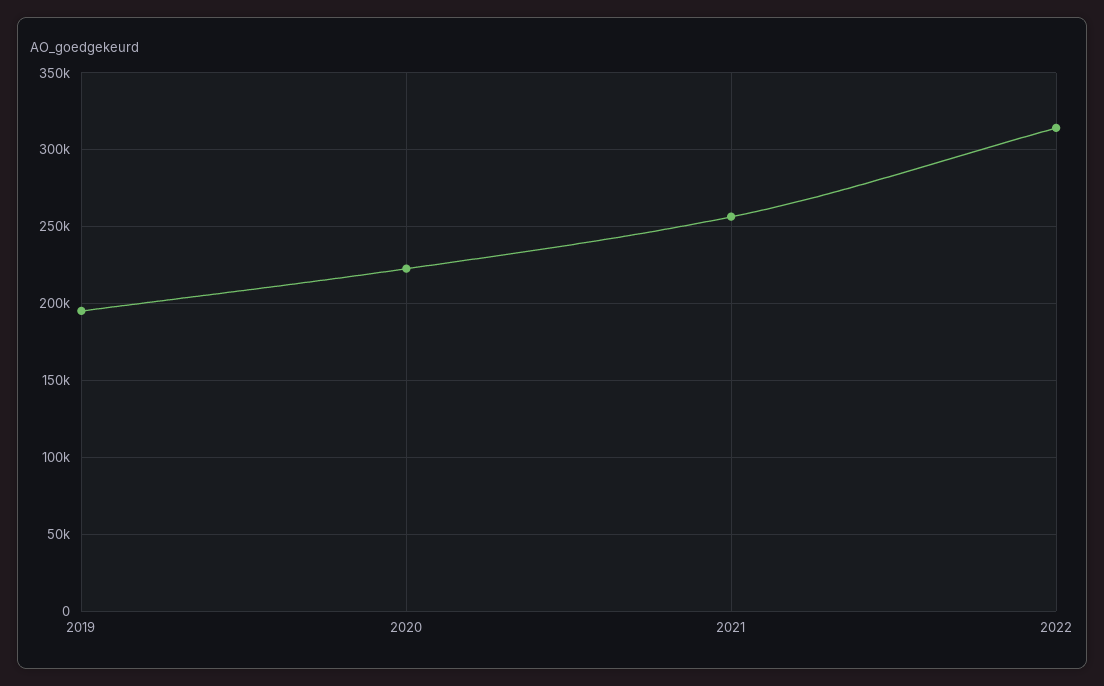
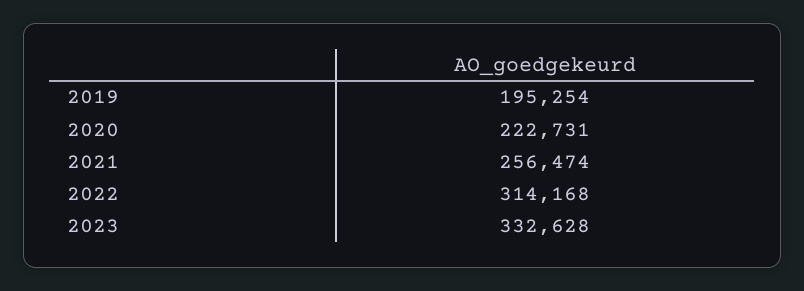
2023: none -> 332628

